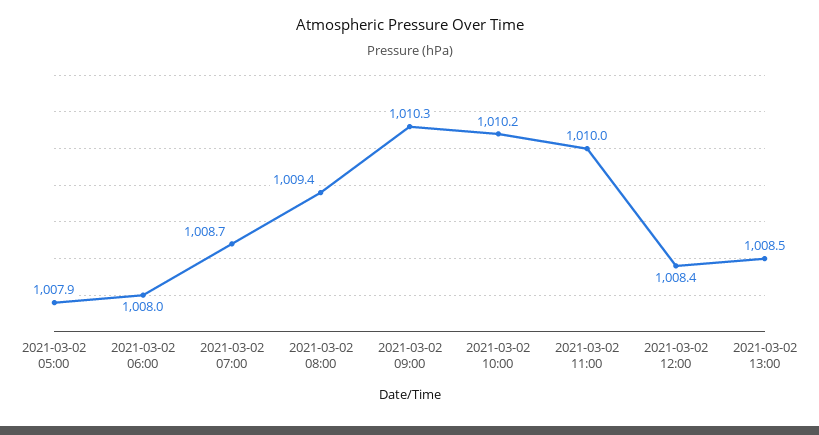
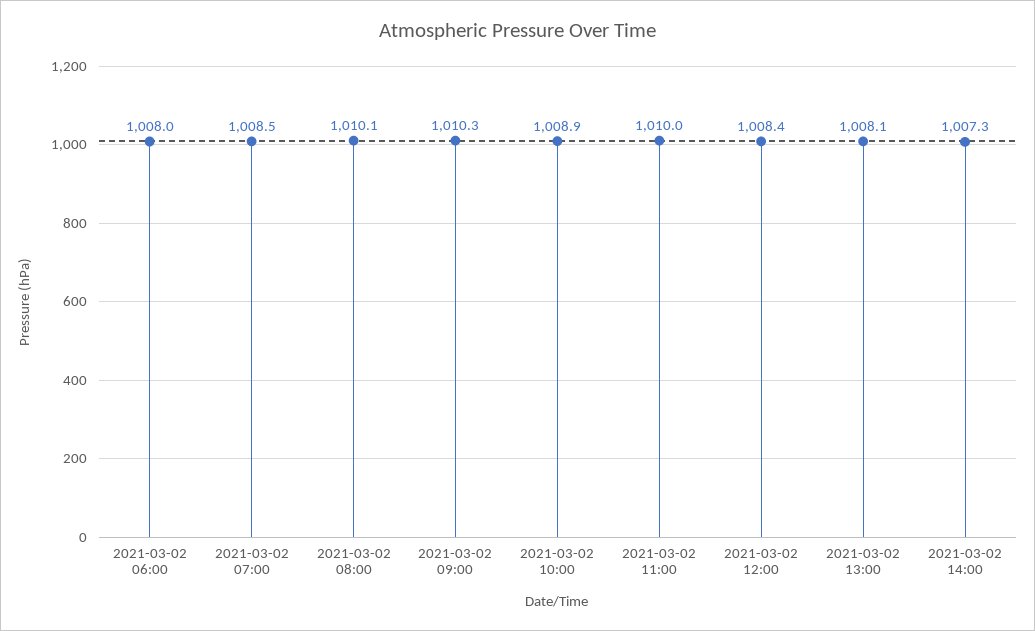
2021-03-02 05:00: 1007.9 -> none
2021-03-02 07:00: 1008.7 -> 1008.5
2021-03-02 08:00: 1009.4 -> 1010.1
2021-03-02 10:00: 1010.2 -> 1008.9
2021-03-02 13:00: 1008.5 -> 1008.1
2021-03-02 14:00: none -> 1007.3

